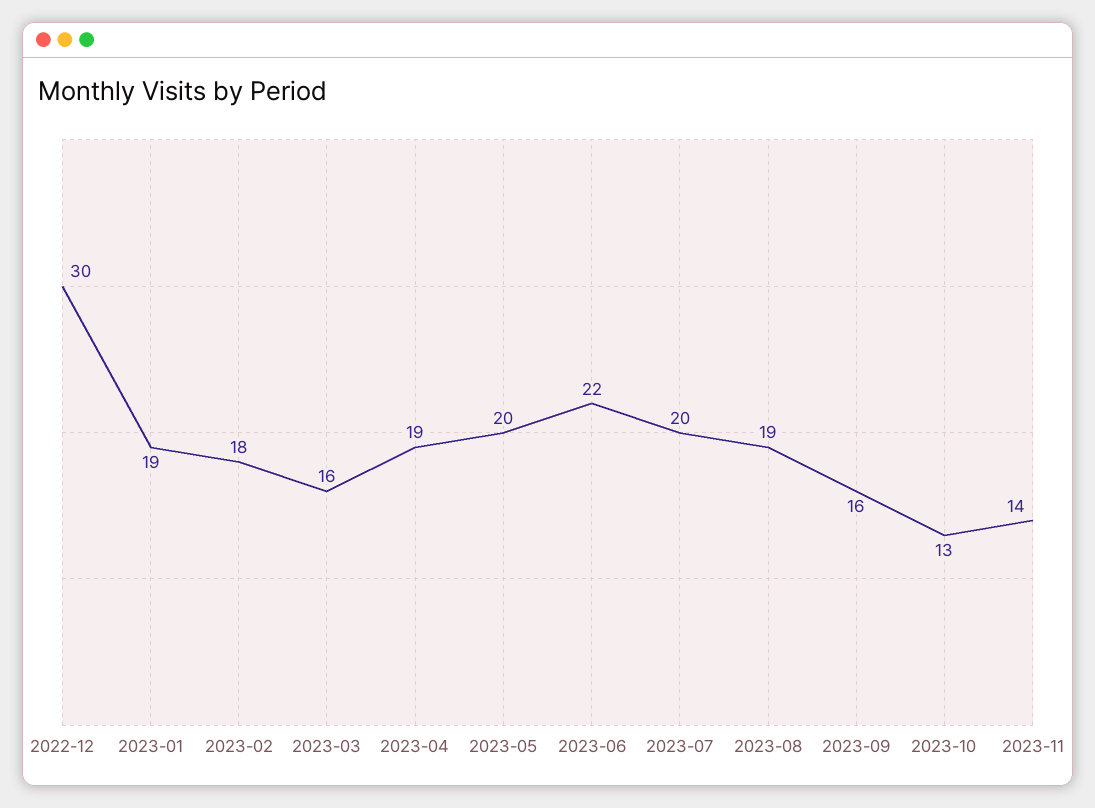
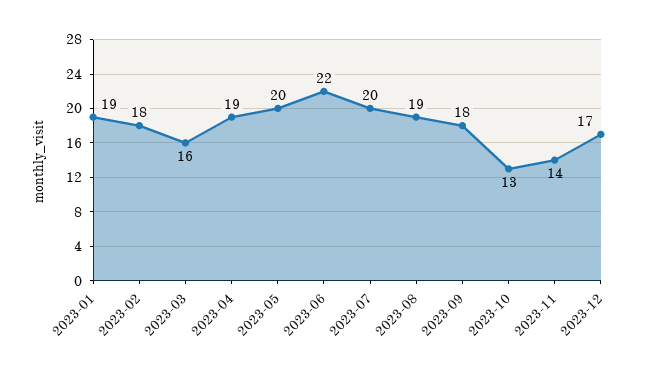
2022-12: 30 -> none
2023-09: 16 -> 18
2023-12: none -> 17

